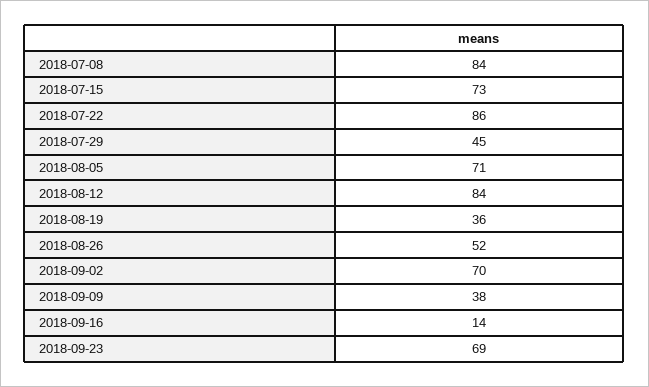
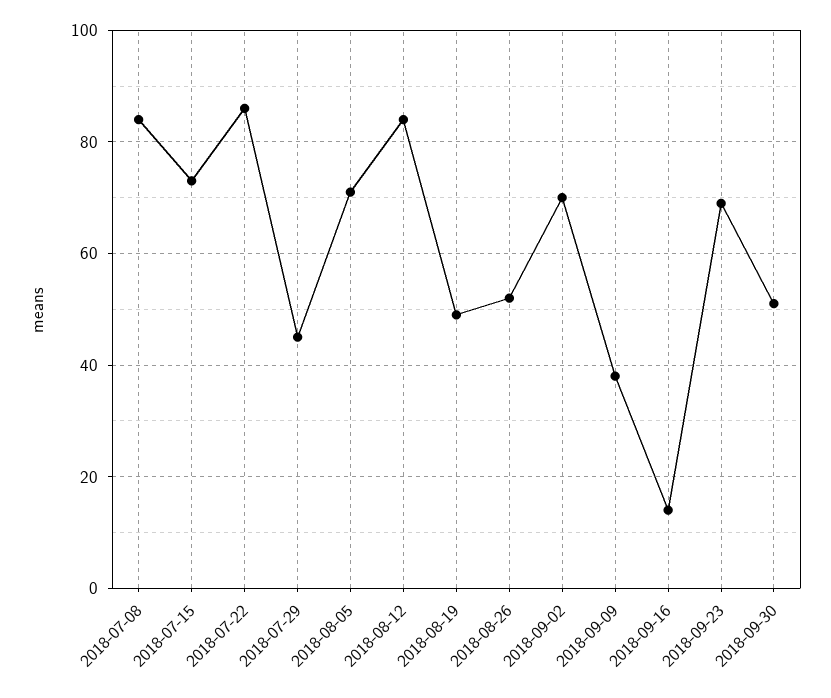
2018-08-19: 36 -> 50
2018-09-30: none -> 50

